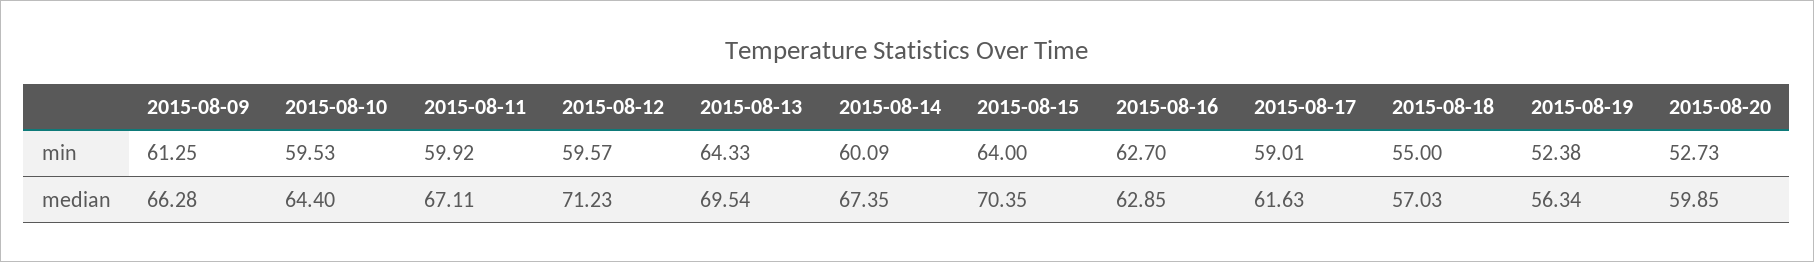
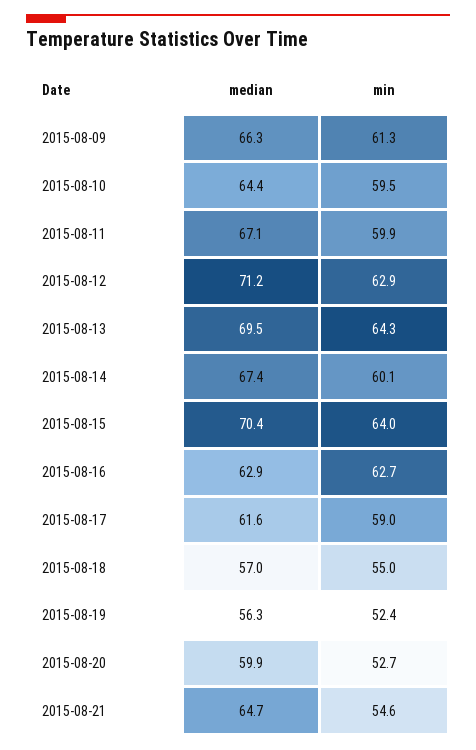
2015-08-12, min: 59.57 -> 62.9
2015-08-21, median: none -> 64.7
2015-08-21, min: none -> 54.6

